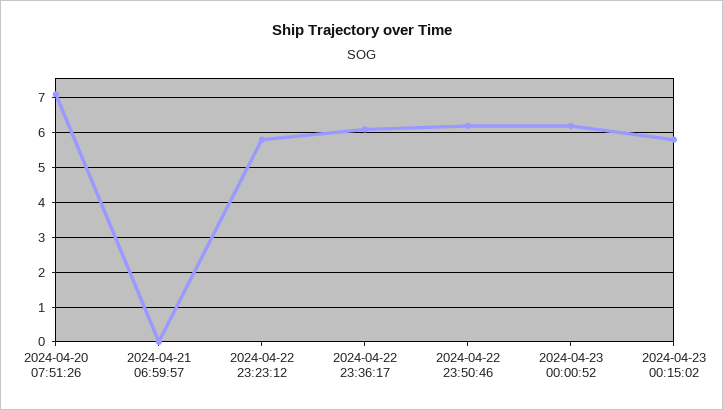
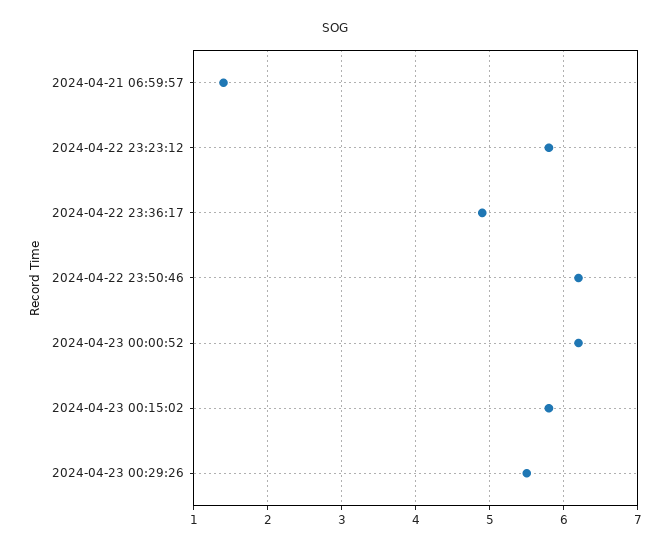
2024-04-20 07:51:26: 7 -> none
2024-04-21 06:59:57: 0 -> 1.4
2024-04-22 23:36:17: 6 -> 4.9
2024-04-23 00:29:26: none -> 5.5

